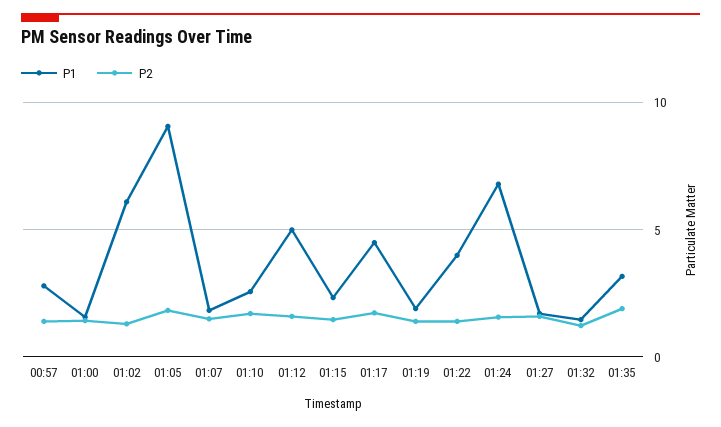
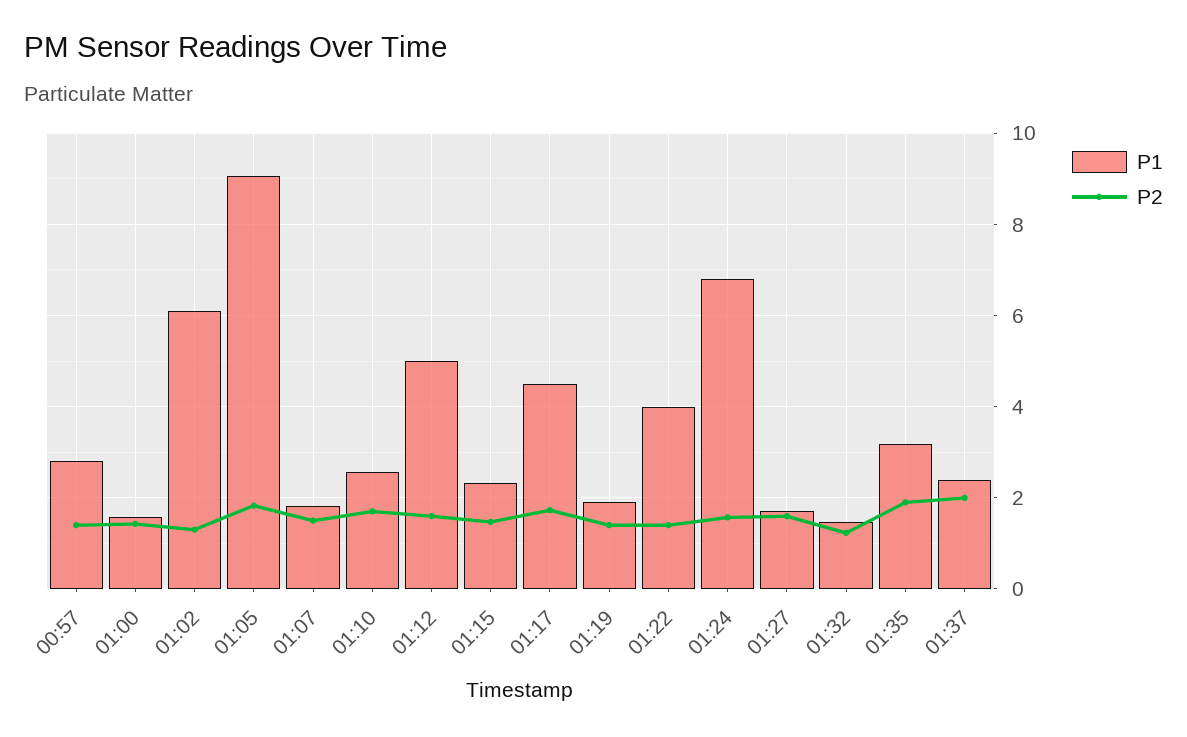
P1, 01:37: none -> 2.4
P2, 01:37: none -> 2

